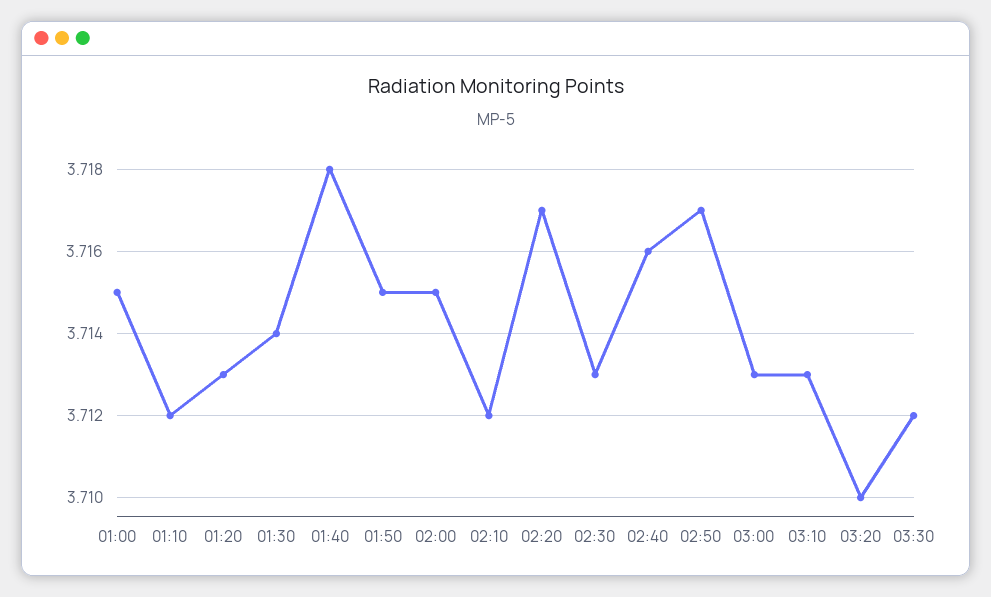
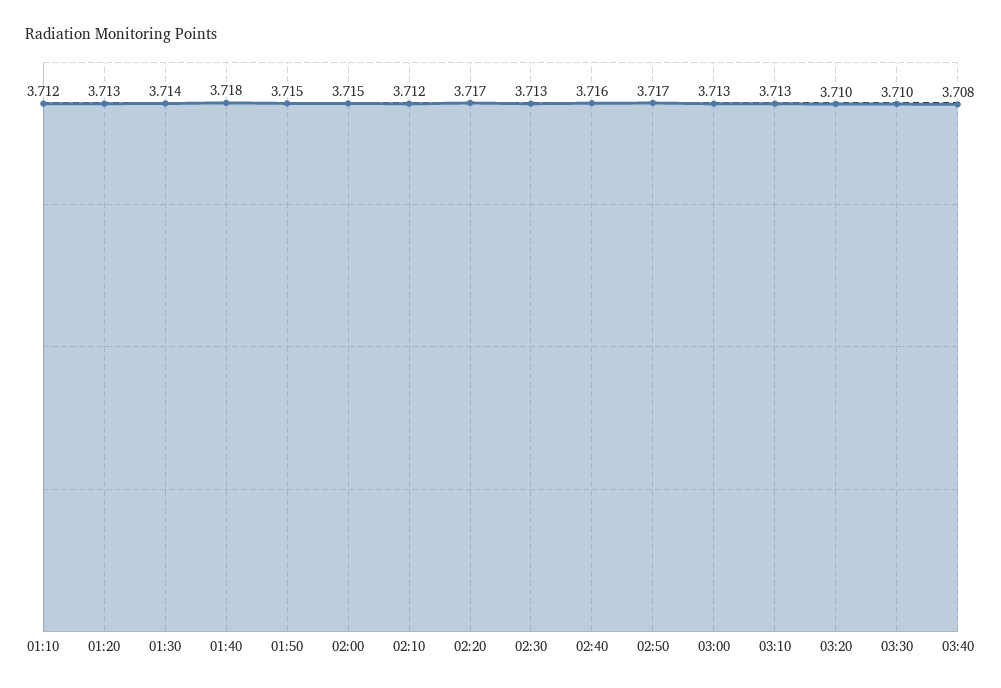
01:00: 3.715 -> none
03:30: 3.712 -> 3.71
03:40: none -> 3.708

